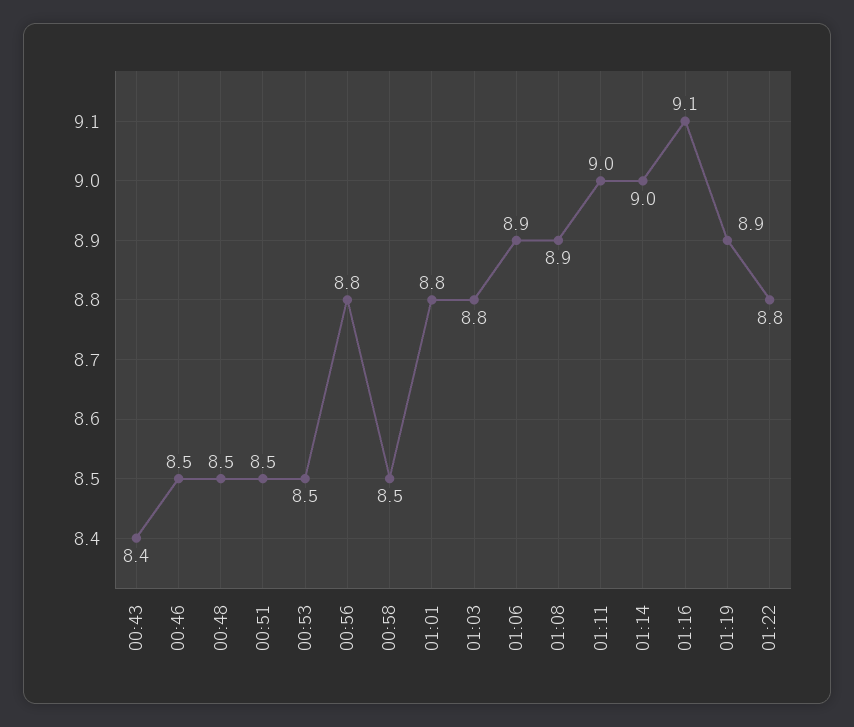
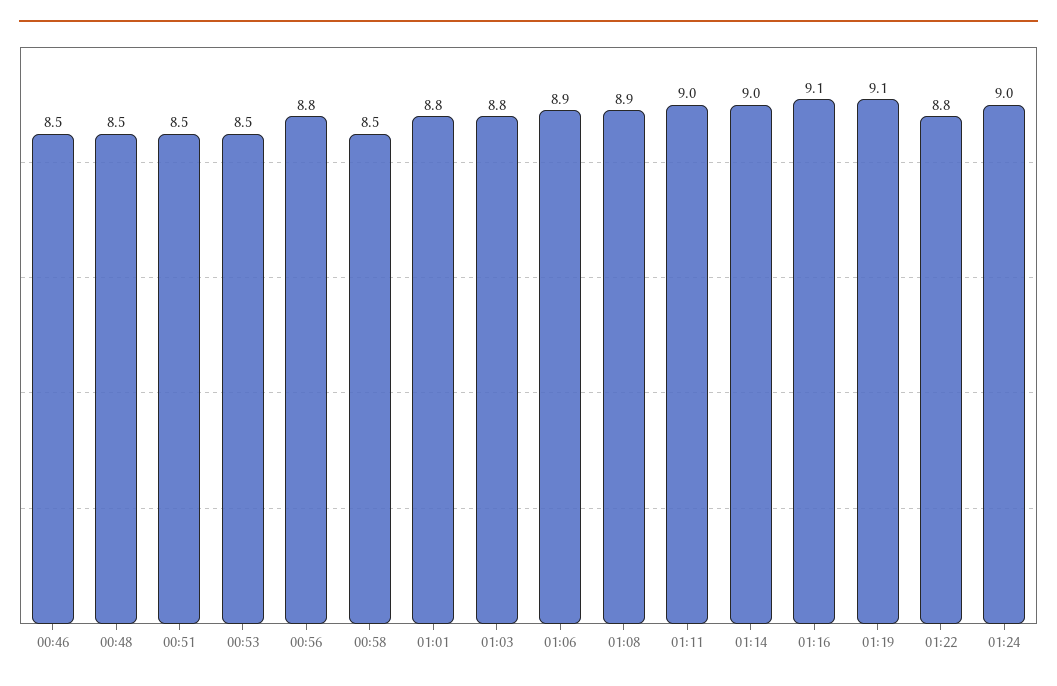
00:43: 8.4 -> none
01:19: 8.9 -> 9.1
01:24: none -> 9

